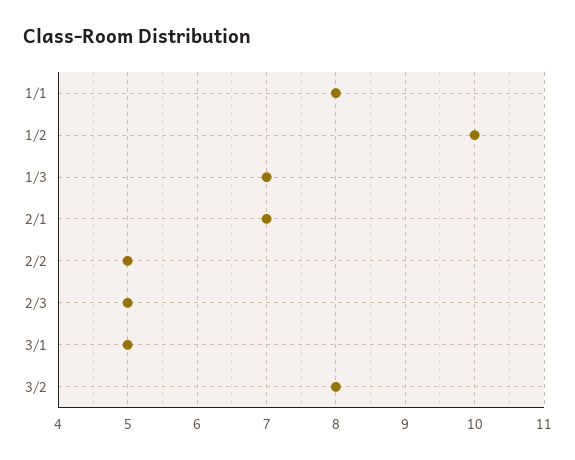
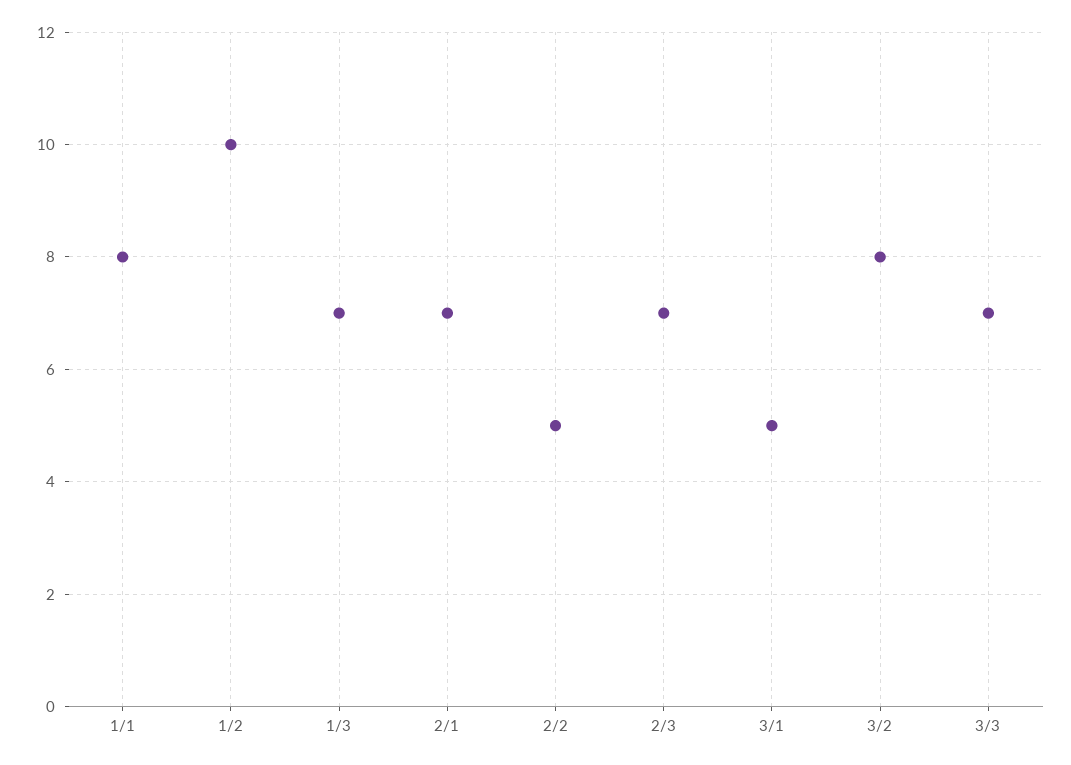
2/3: 5 -> 7
3/3: none -> 7

